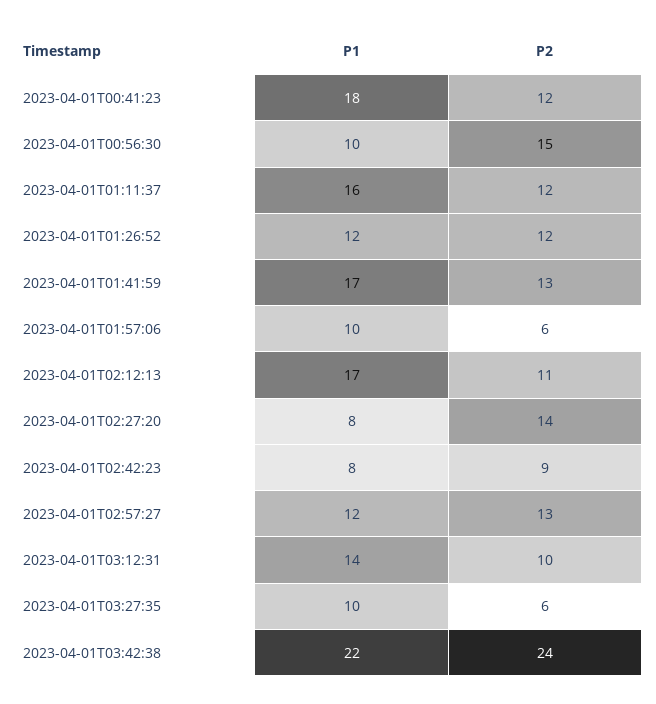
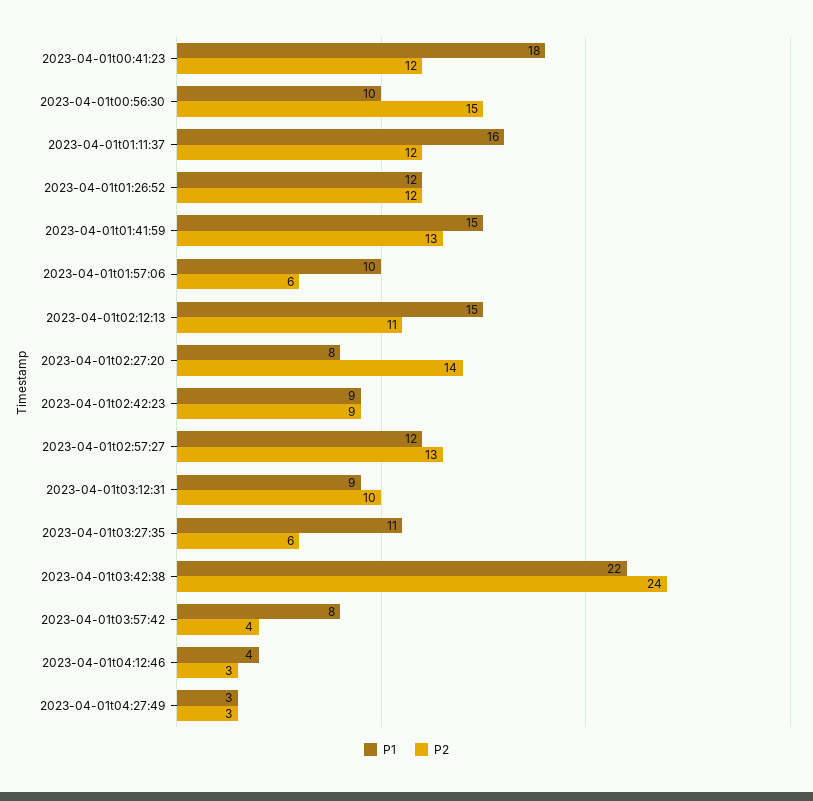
P1, 2023-04-01T01:41:59: 17 -> 15
P1, 2023-04-01T02:12:13: 17 -> 15
P1, 2023-04-01T02:42:23: 8 -> 9
P1, 2023-04-01T03:12:31: 14 -> 9
P1, 2023-04-01T03:27:35: 10 -> 11
P1, 2023-04-01t03:57:42: none -> 8
P2, 2023-04-01t03:57:42: none -> 4
P1, 2023-04-01t04:12:46: none -> 4
P2, 2023-04-01t04:12:46: none -> 3
P1, 2023-04-01t04:27:49: none -> 3
P2, 2023-04-01t04:27:49: none -> 3

